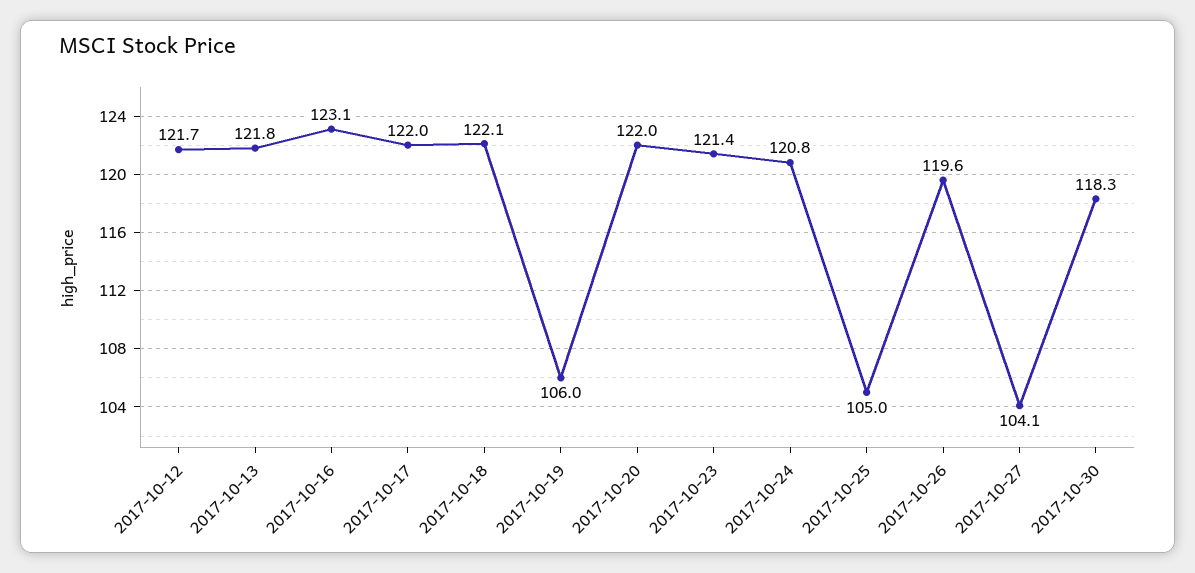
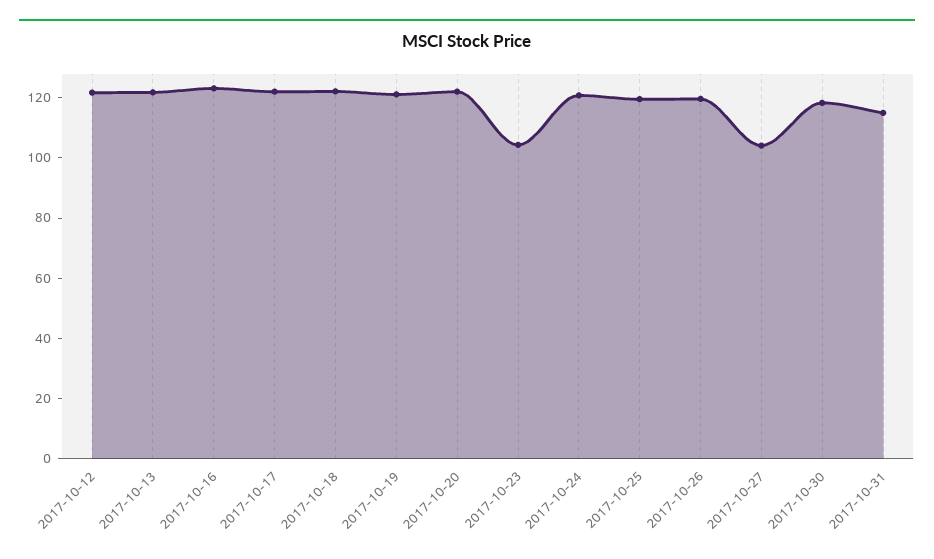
2017-10-19: 106 -> 120
2017-10-23: 121.4 -> 105
2017-10-25: 105 -> 120
2017-10-31: none -> 115

